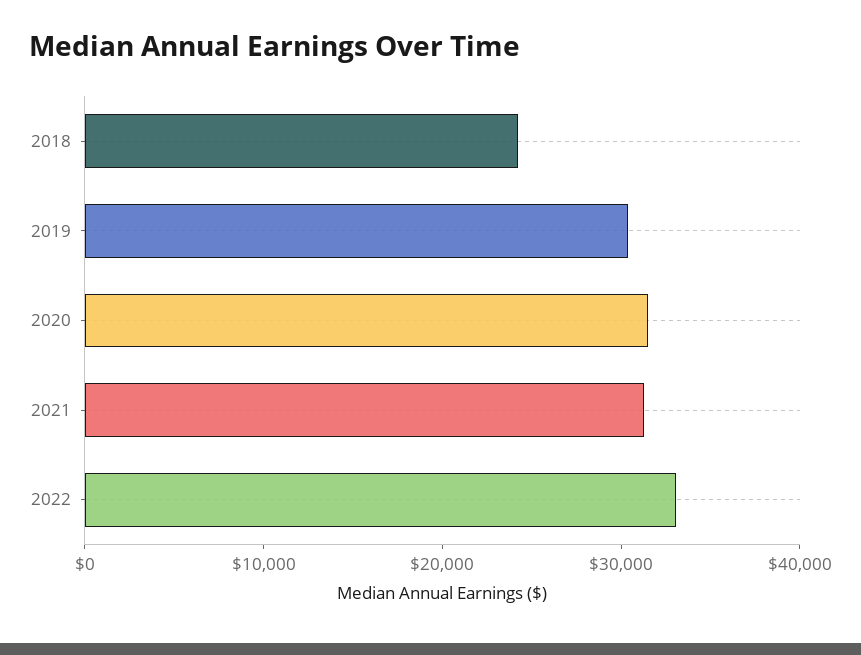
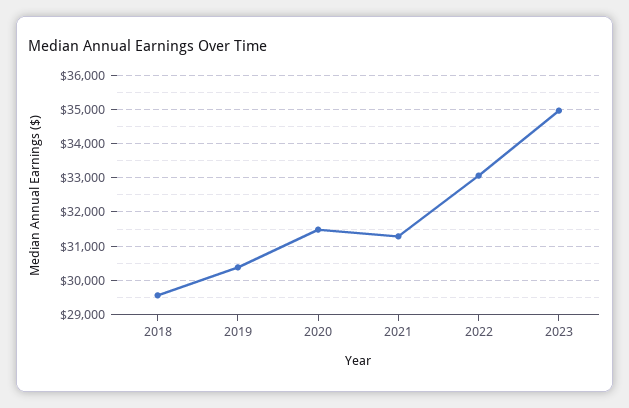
2018: 24000 -> 29600
2023: none -> 35000

